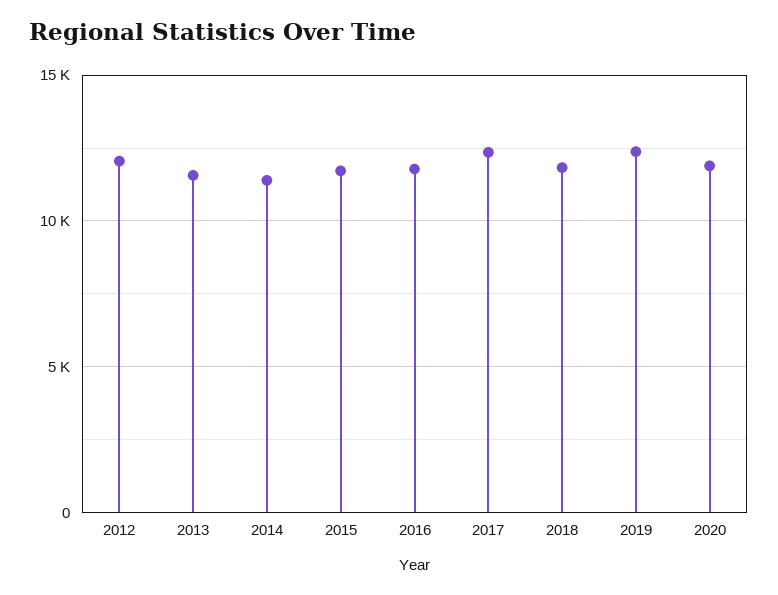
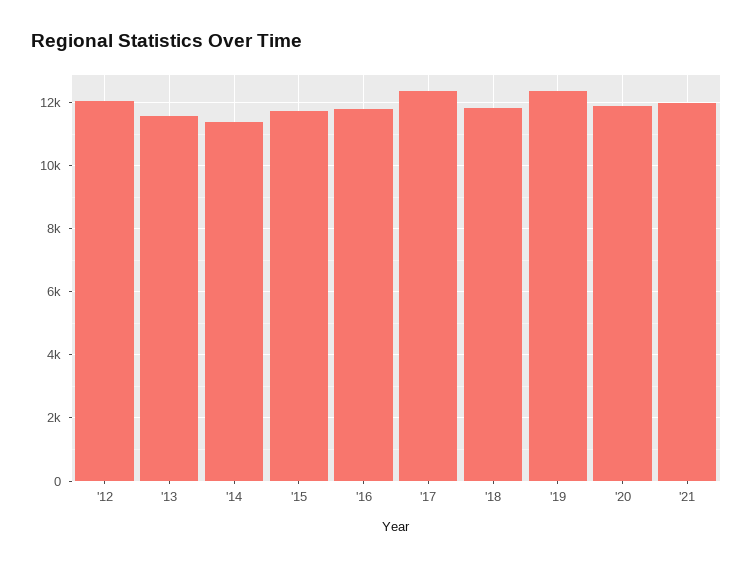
'21: none -> 12000

